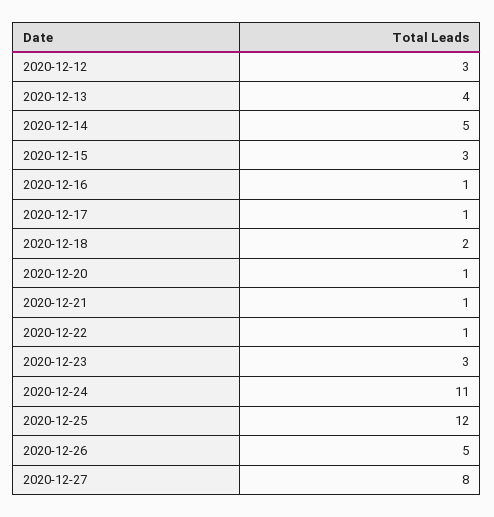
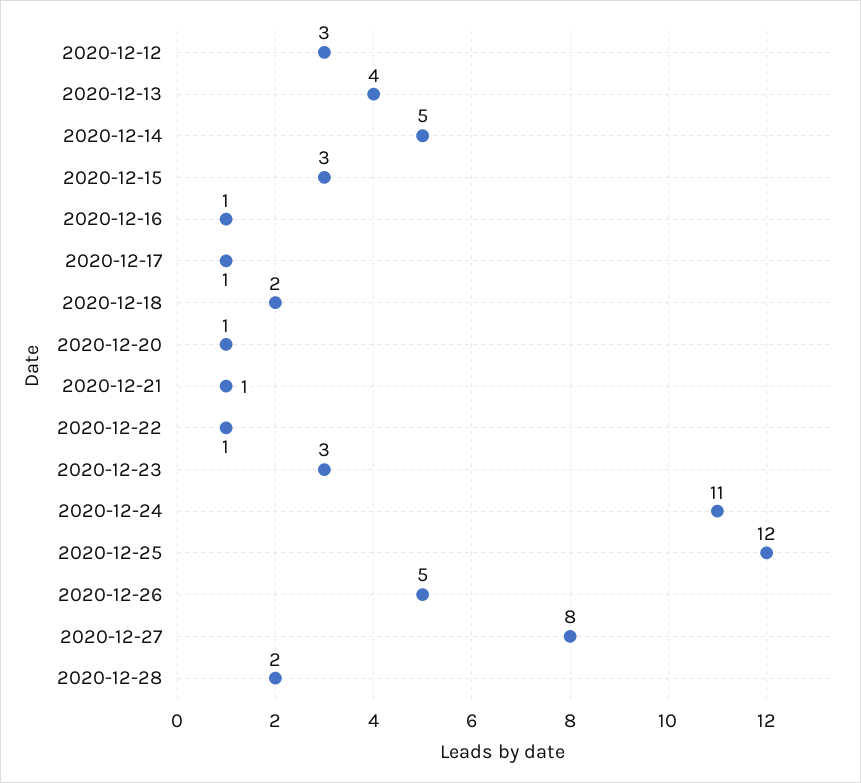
2020-12-28: none -> 2

